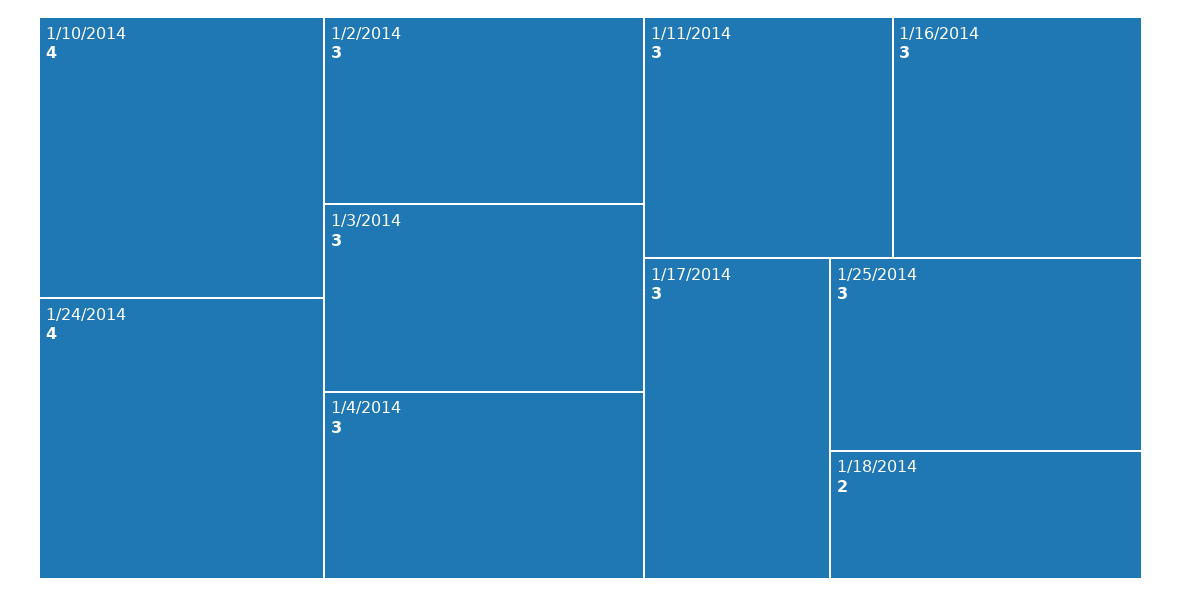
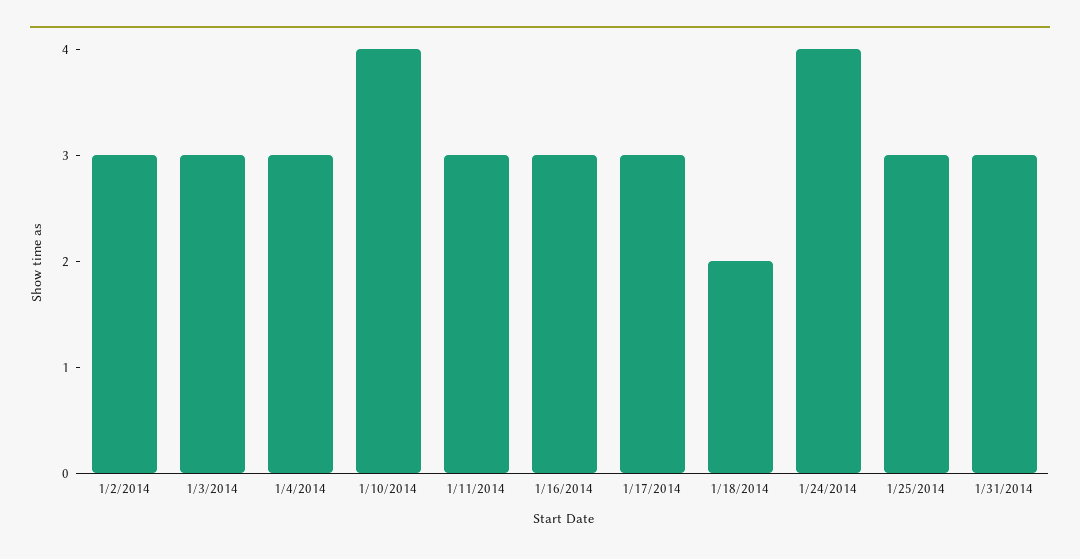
1/31/2014: none -> 3

